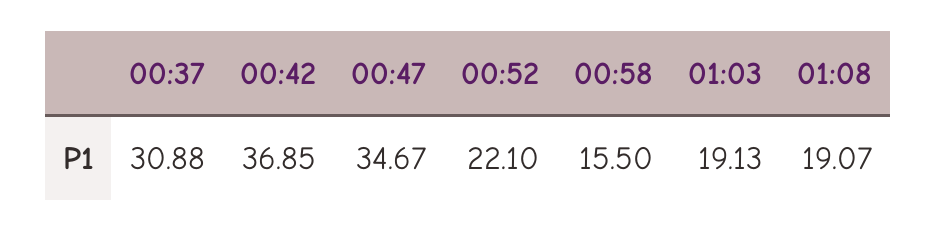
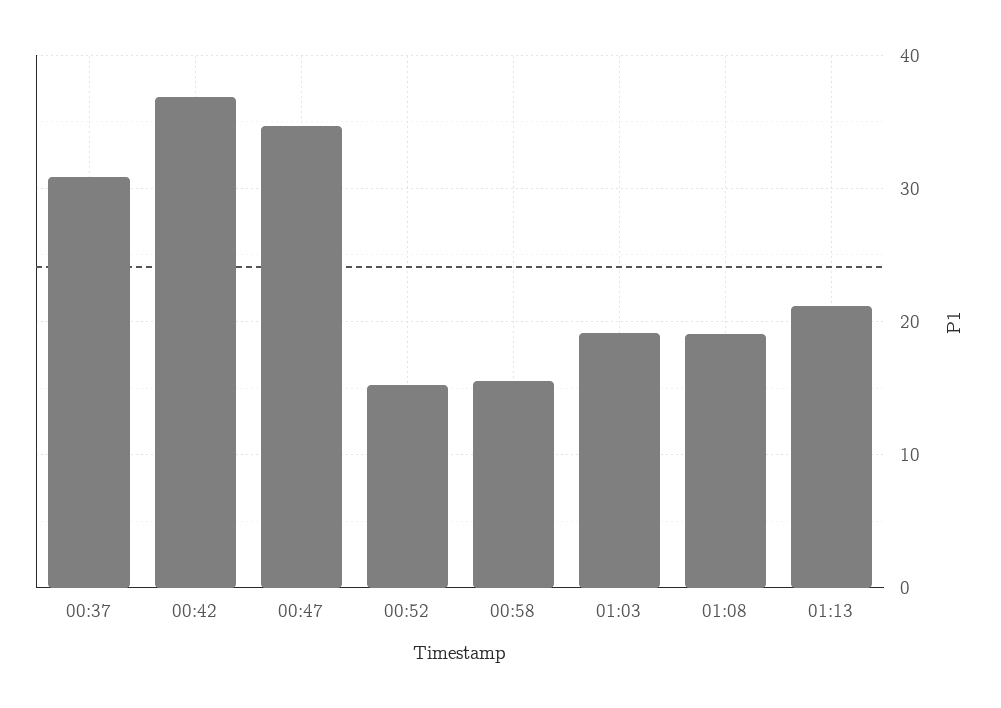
00:52: 22.1 -> 15
01:13: none -> 21

